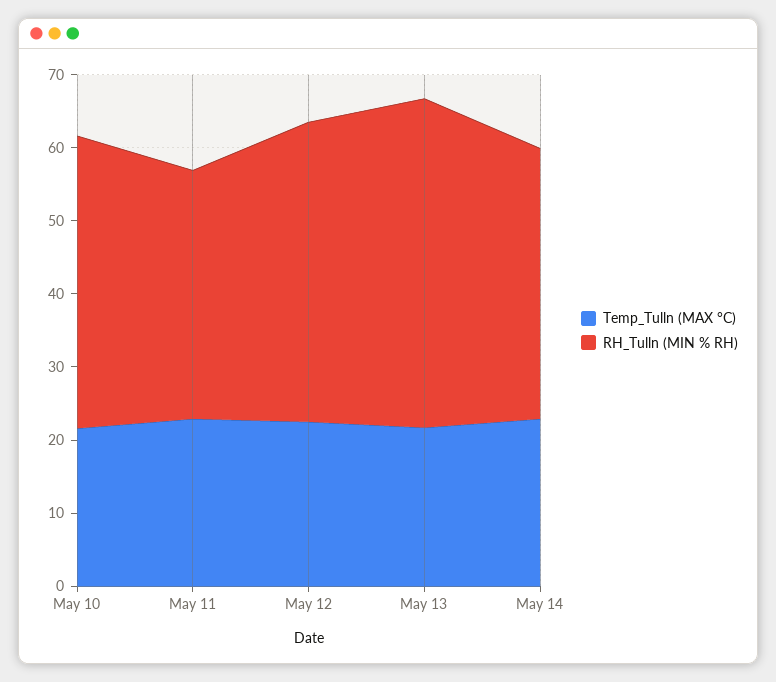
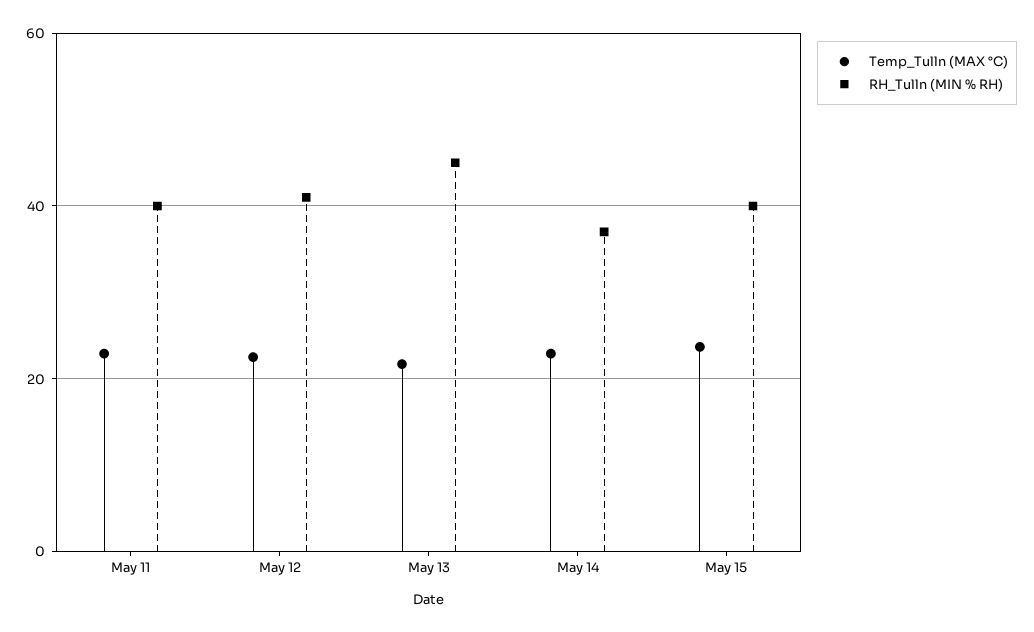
Temp_Tulln (MAX °C), May 10: 22 -> none
RH_Tulln (MIN % RH), May 10: 40 -> none
RH_Tulln (MIN % RH), May 11: 34 -> 40
Temp_Tulln (MAX °C), May 15: none -> 24
RH_Tulln (MIN % RH), May 15: none -> 40

